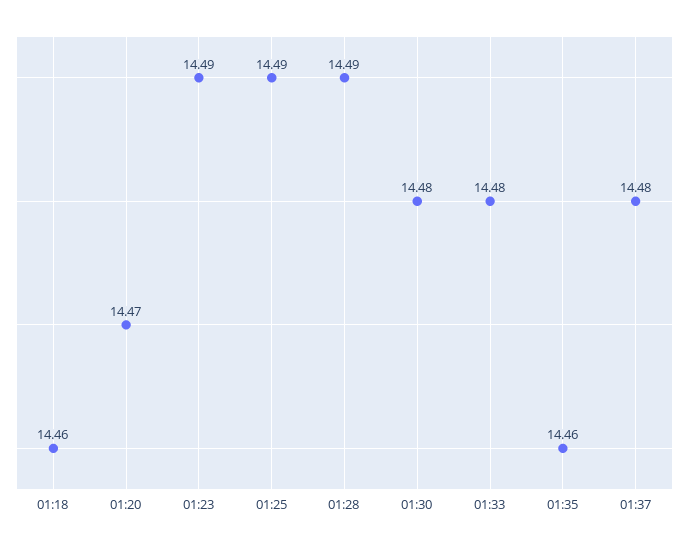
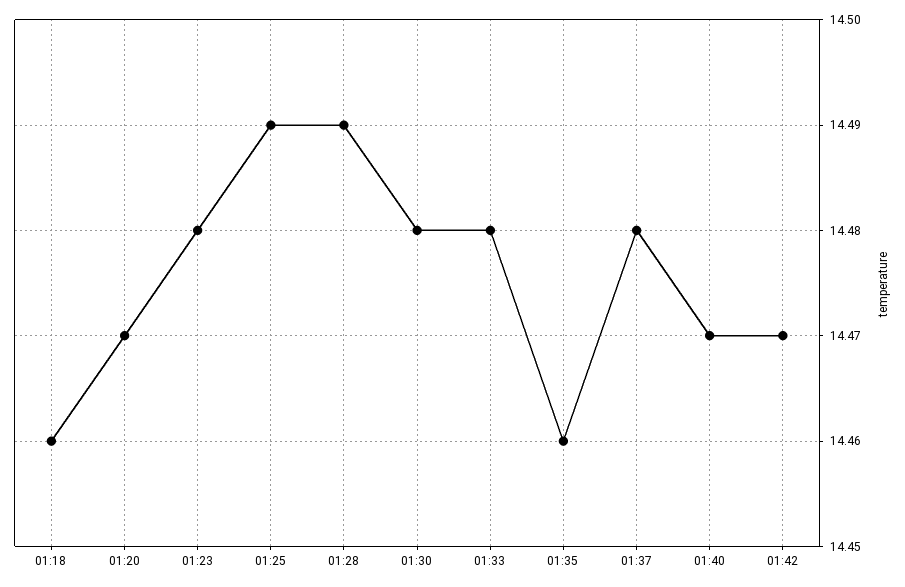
01:23: 14.49 -> 14.48
01:40: none -> 14.47
01:42: none -> 14.47

